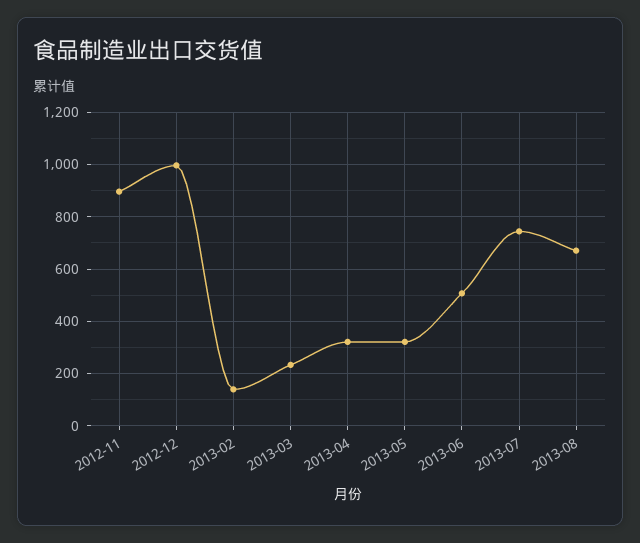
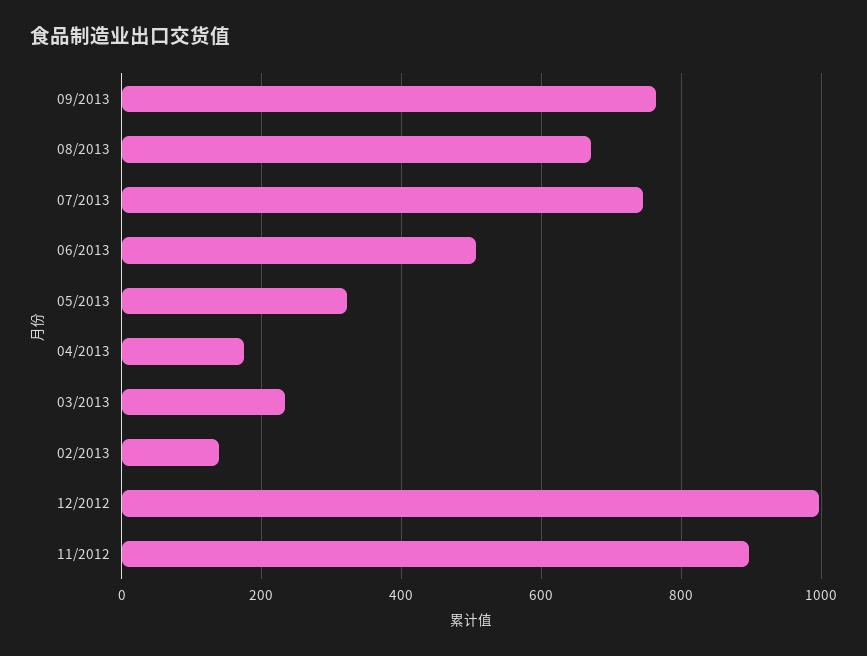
2013-04: 325 -> 180
09/2013: none -> 760

